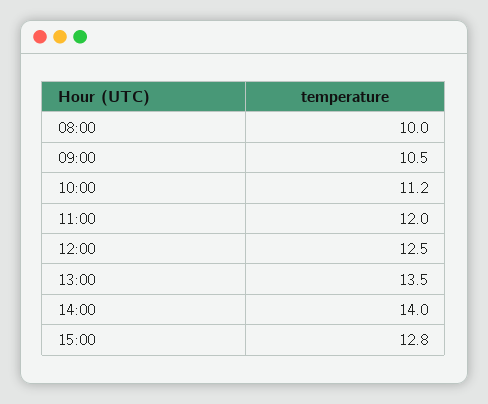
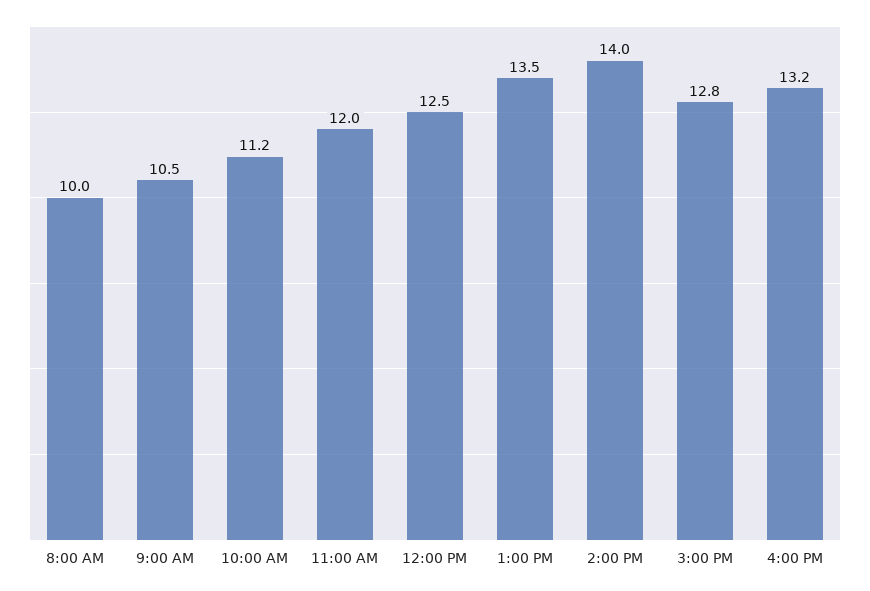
4:00 PM: none -> 13.2

